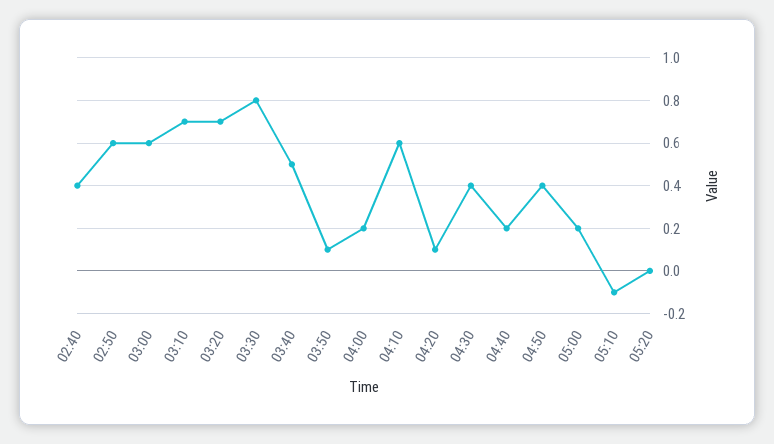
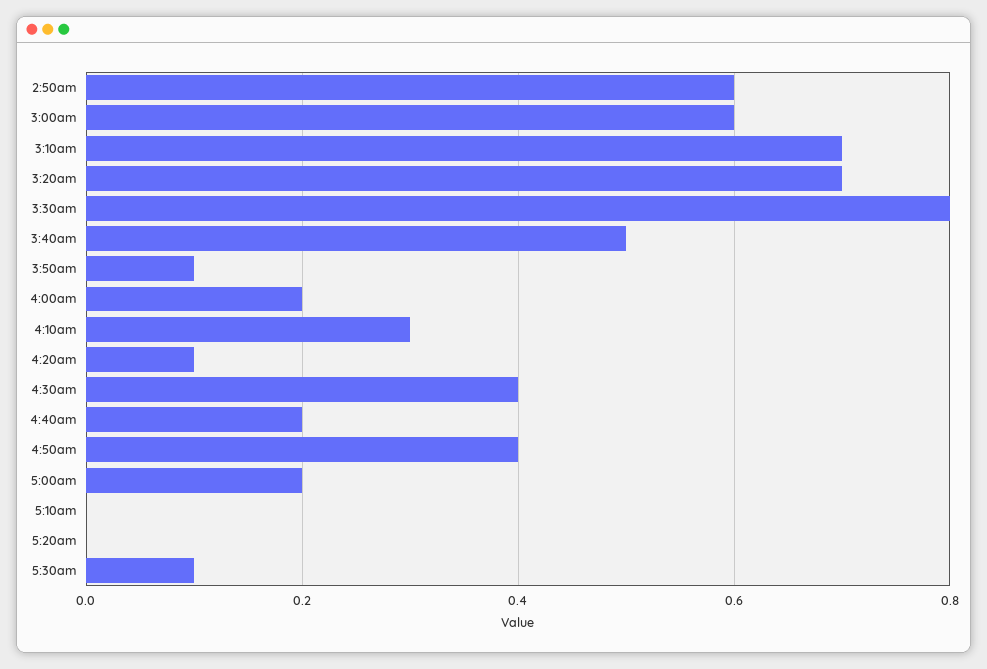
02:40: 0.4 -> none
04:10: 0.6 -> 0.3
05:10: -0.1 -> 0
5:30am: none -> 0.1

